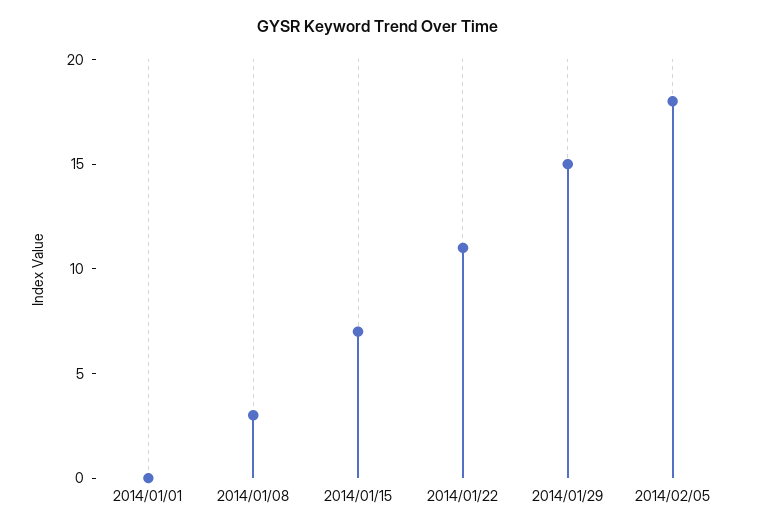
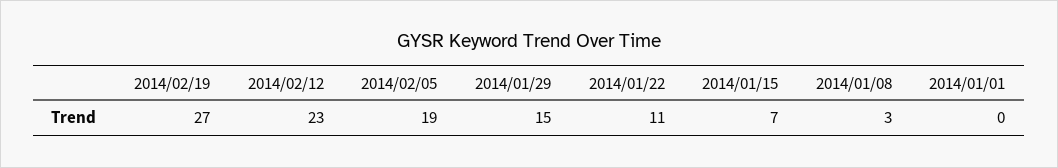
2014/02/05: 18 -> 19
2014/02/19: none -> 27
2014/02/12: none -> 23

